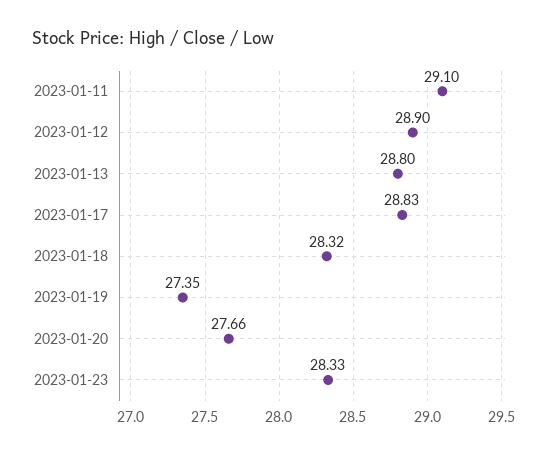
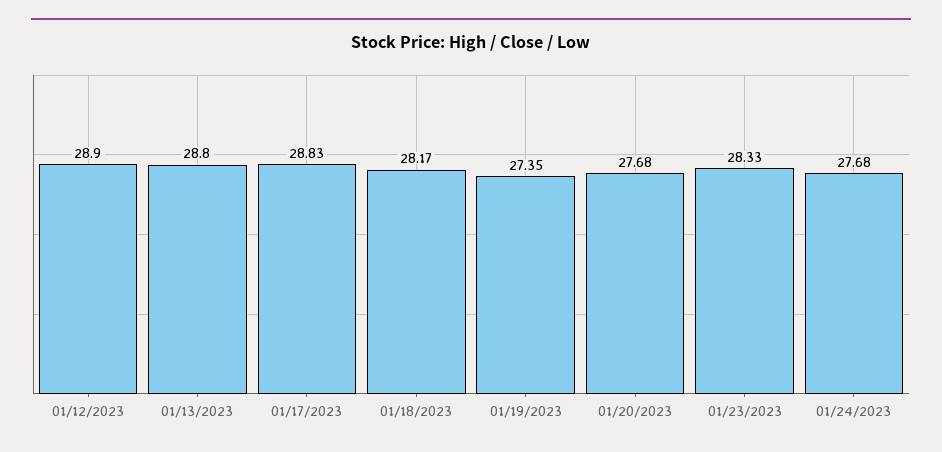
2023-01-11: 29.1 -> none
2023-01-18: 28.32 -> 28.17
2023-01-20: 27.66 -> 27.68
01/24/2023: none -> 27.68

